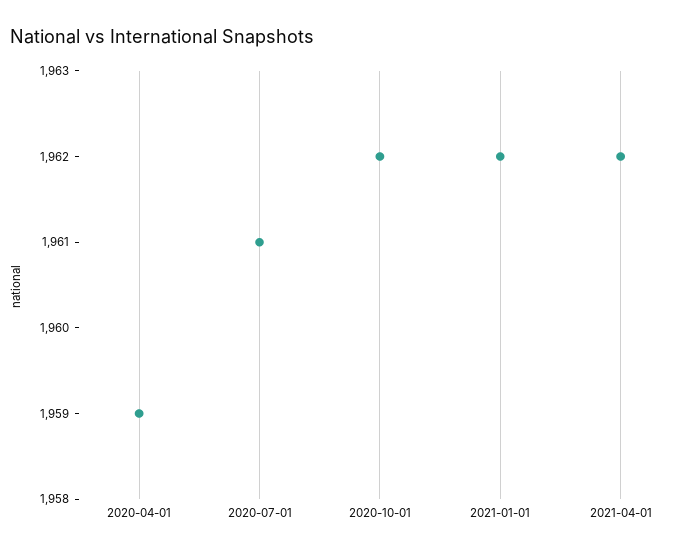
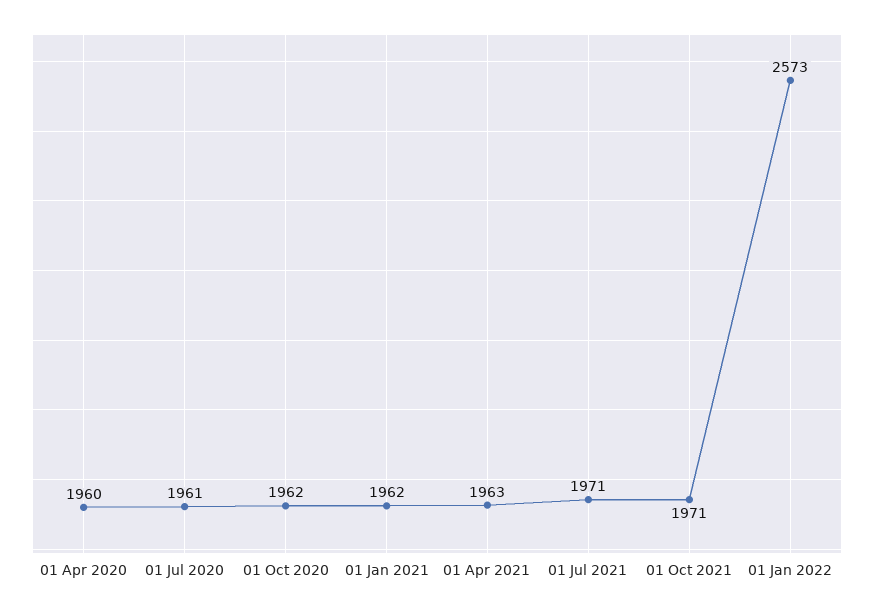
2020-04-01: 1959 -> 1960
2021-04-01: 1962 -> 1963
01 Jul 2021: none -> 1971
01 Oct 2021: none -> 1971
01 Jan 2022: none -> 2573

